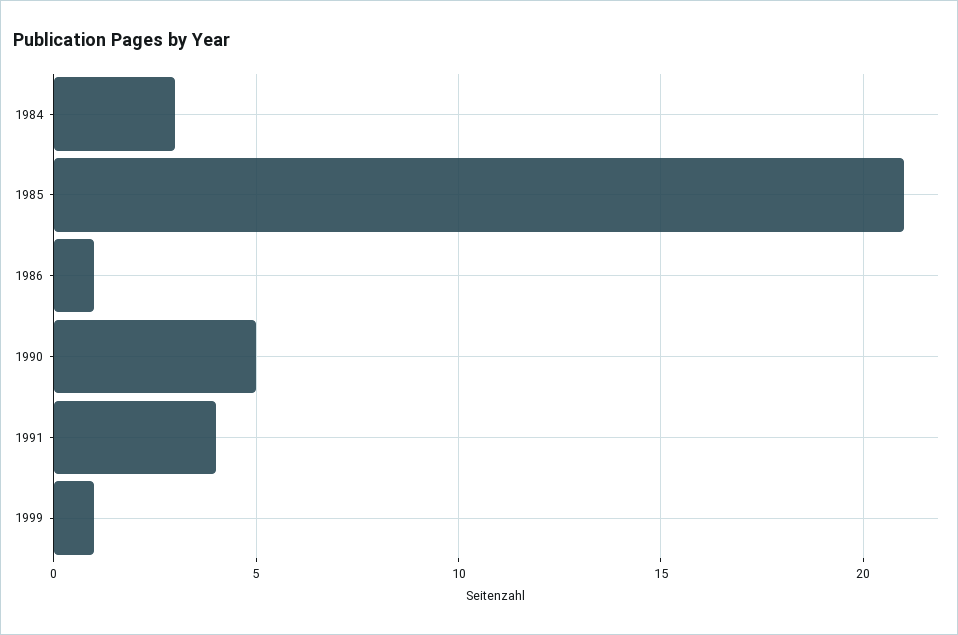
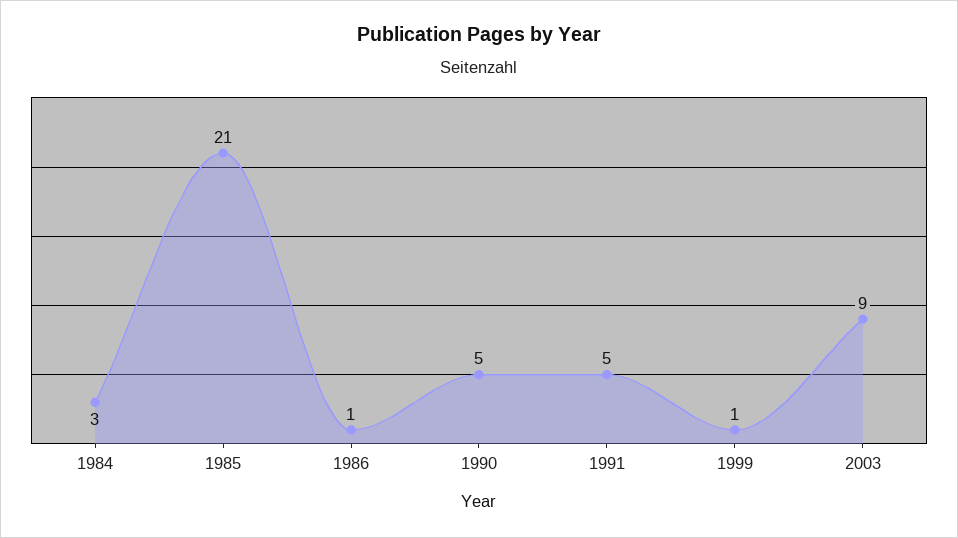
1991: 4 -> 5
2003: none -> 9

